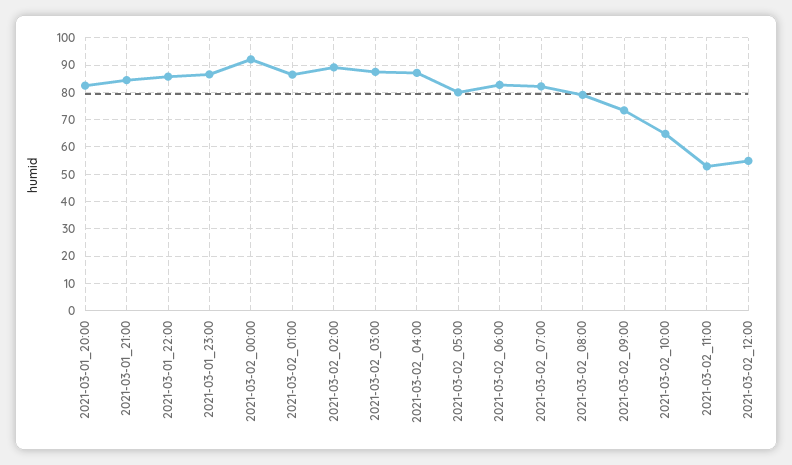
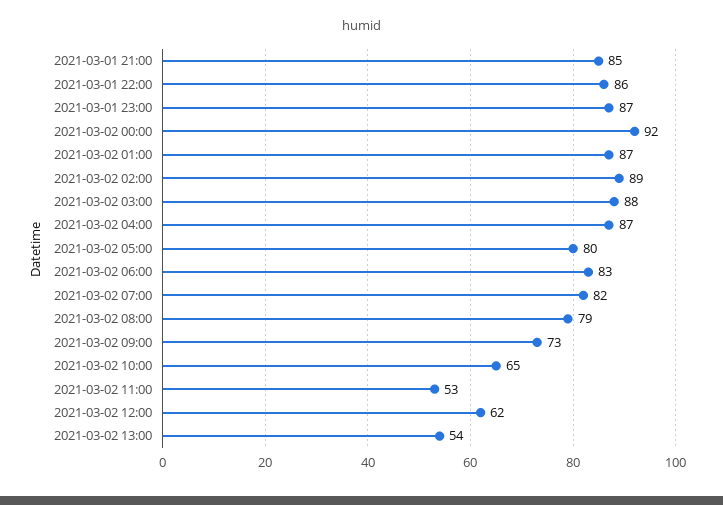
2021-03-01_20:00: 82.5 -> none
2021-03-02_12:00: 55 -> 62
2021-03-02 13:00: none -> 54

